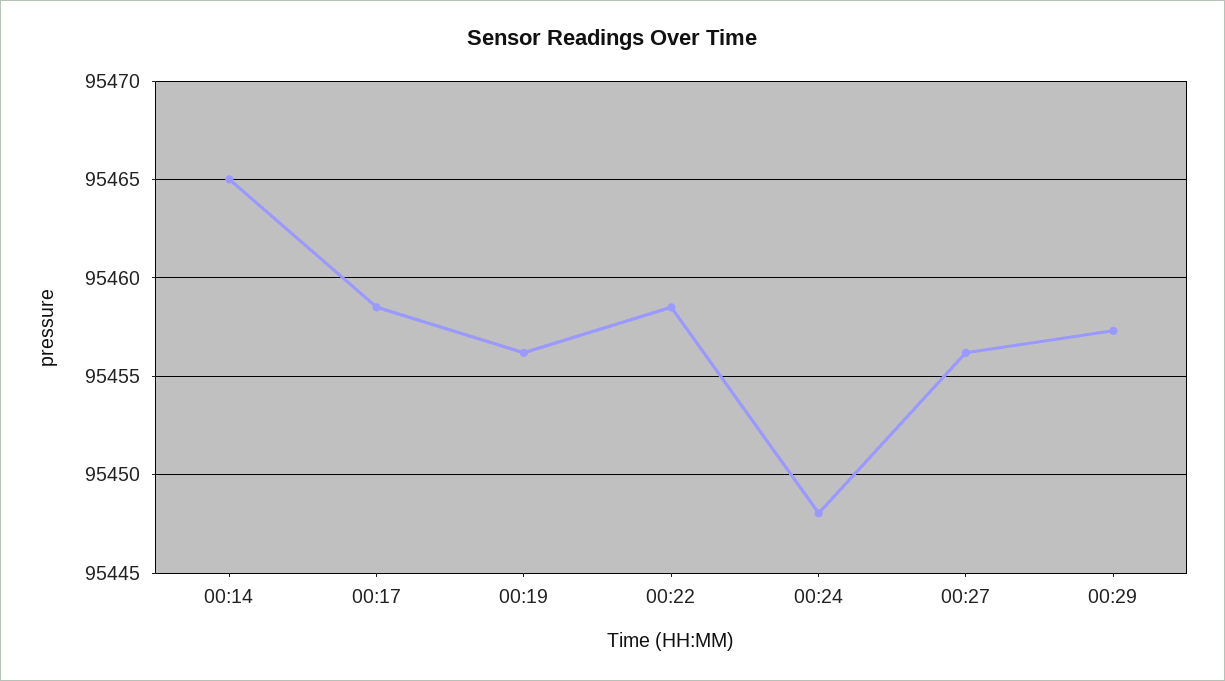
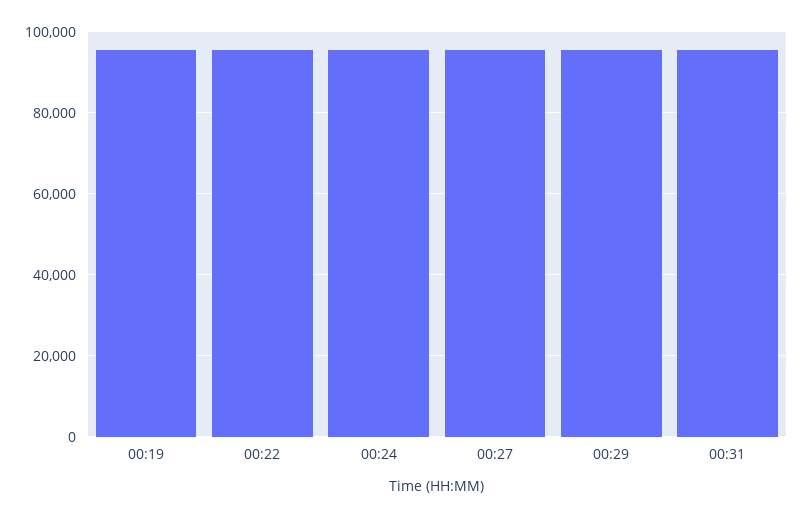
00:14: 95465 -> none
00:17: 95458.5 -> none
00:31: none -> 96000

